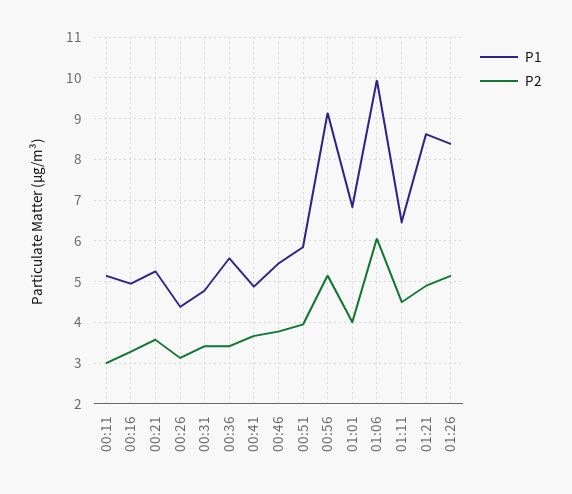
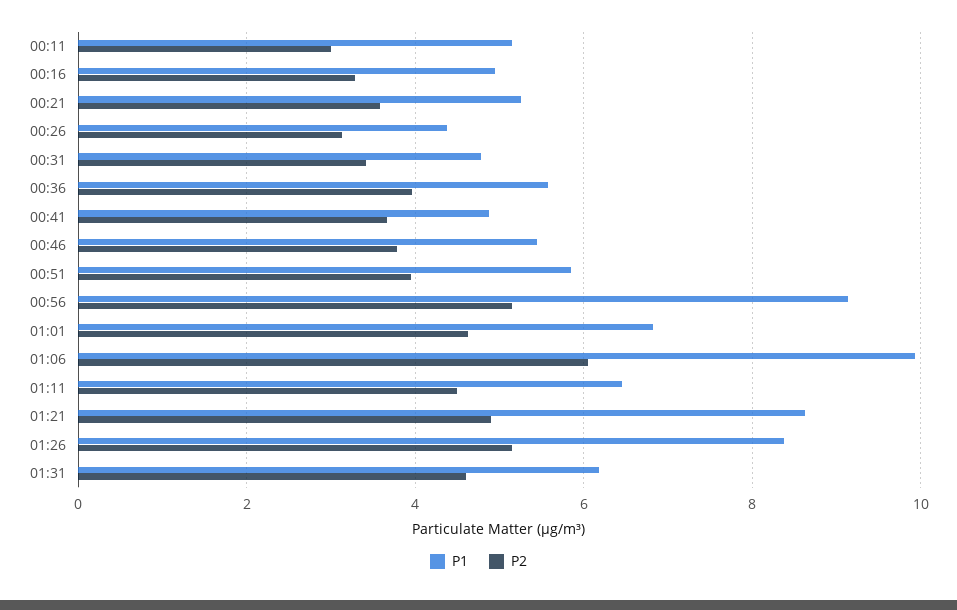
P2, 00:36: 3.4 -> 4
P2, 01:01: 4 -> 4.6
P1, 01:31: none -> 6.2
P2, 01:31: none -> 4.6

